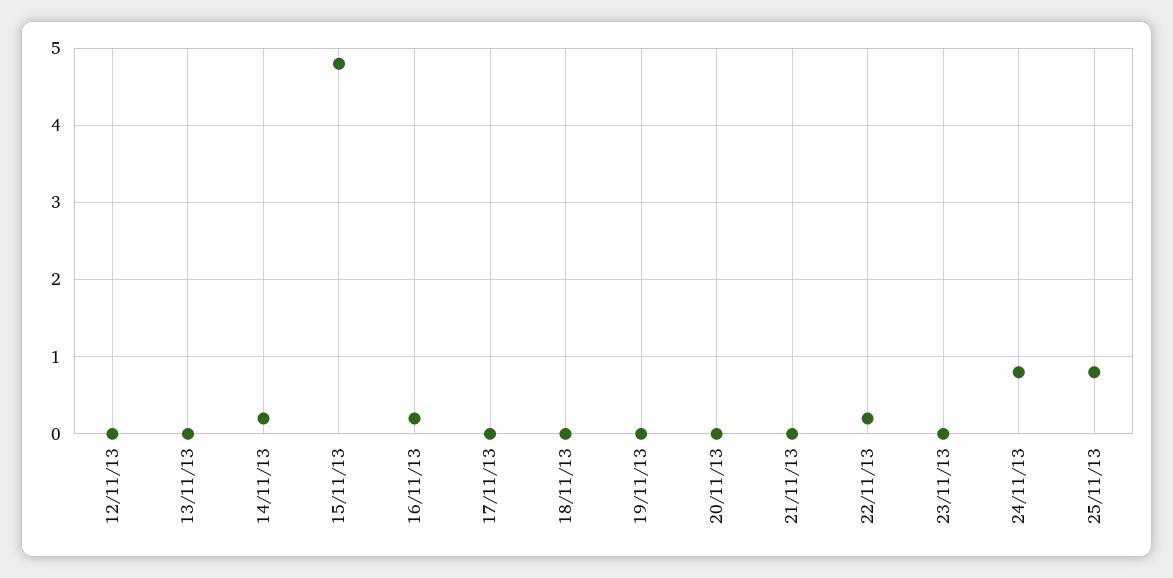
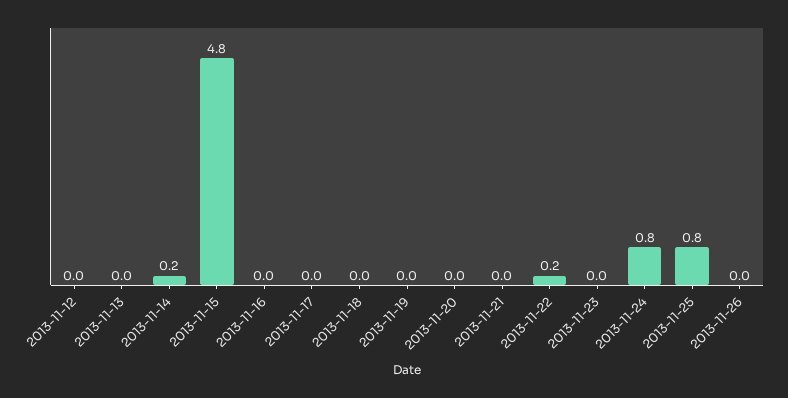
16/11/13: 0.2 -> 0
2013-11-26: none -> 0

